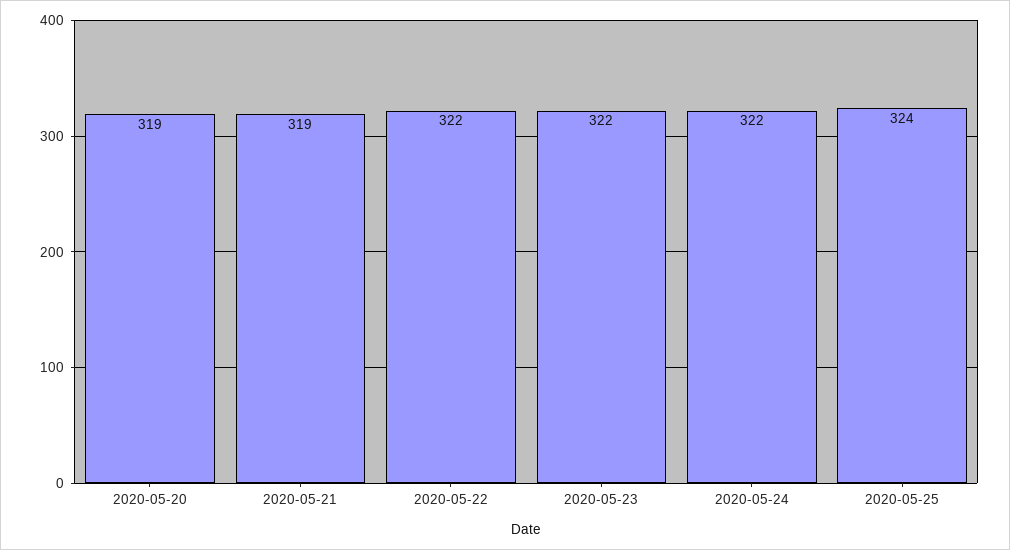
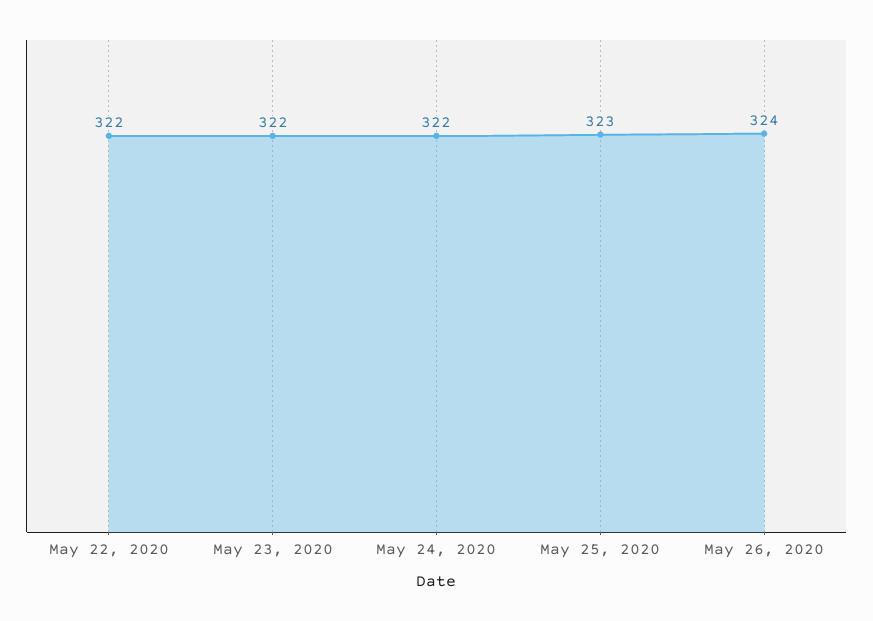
2020-05-20: 319 -> none
2020-05-21: 319 -> none
2020-05-25: 324 -> 323
May 26, 2020: none -> 324

